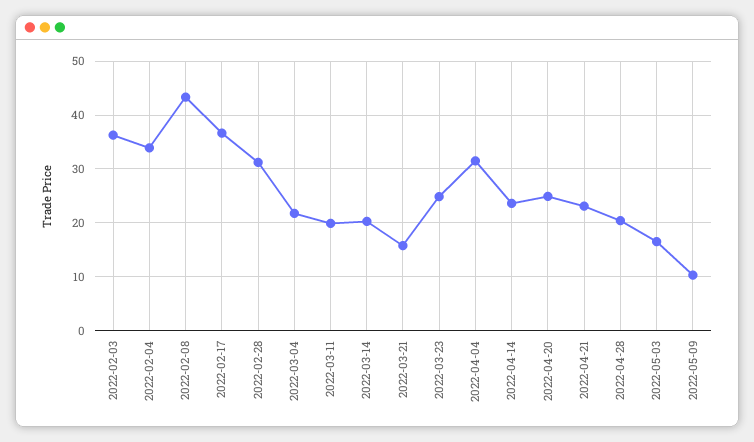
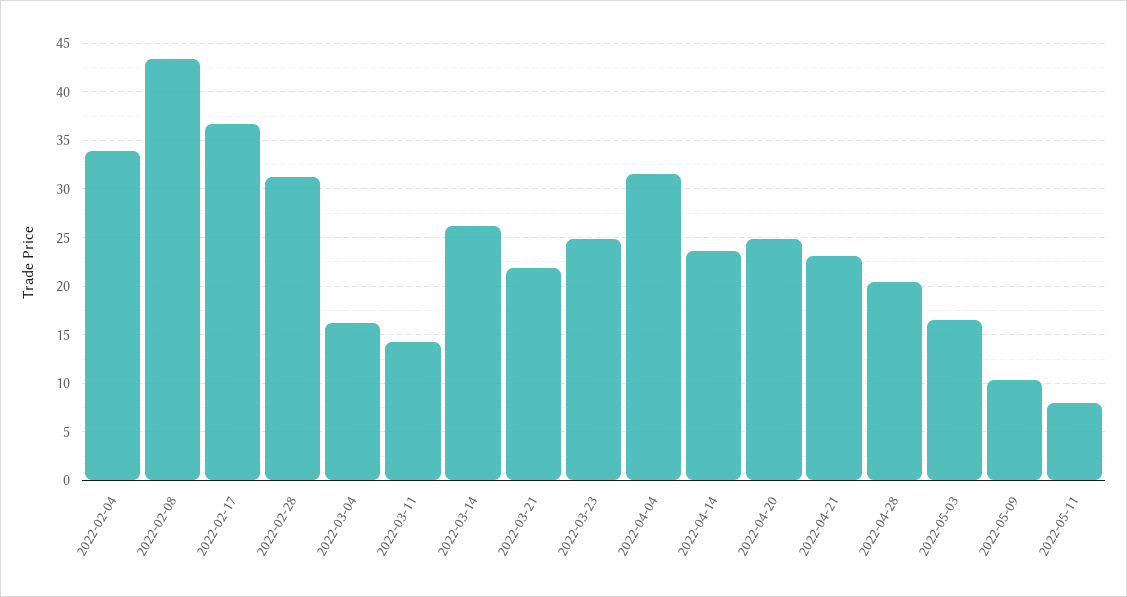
2022-02-03: 36 -> none
2022-03-04: 22 -> 16
2022-03-11: 20 -> 14
2022-03-14: 20 -> 26
2022-03-21: 16 -> 22
2022-05-11: none -> 8

